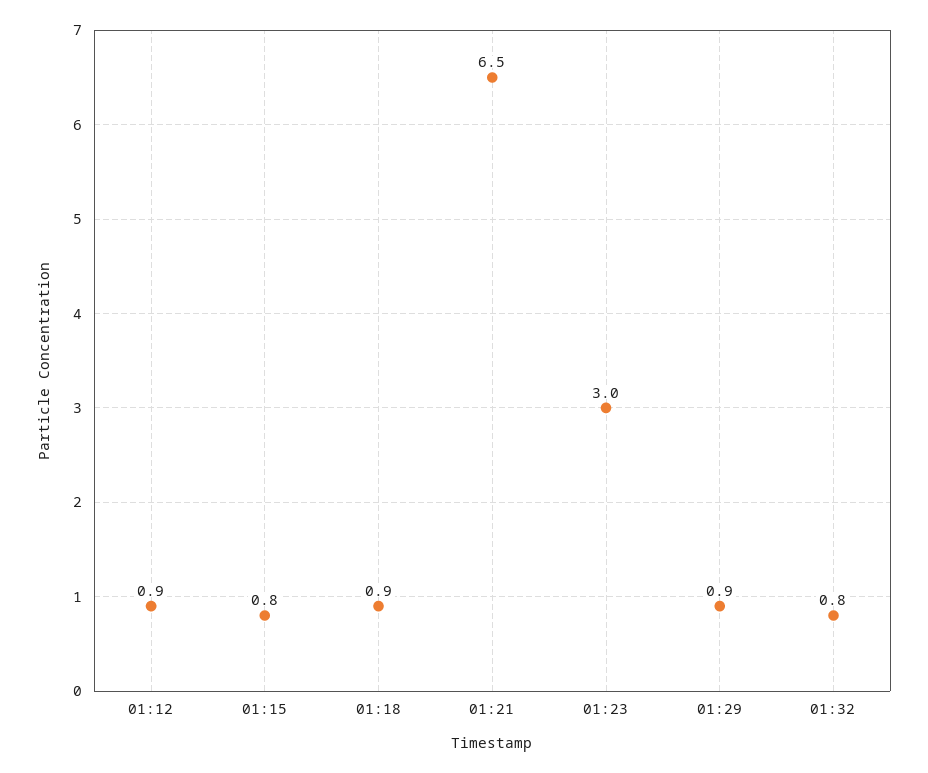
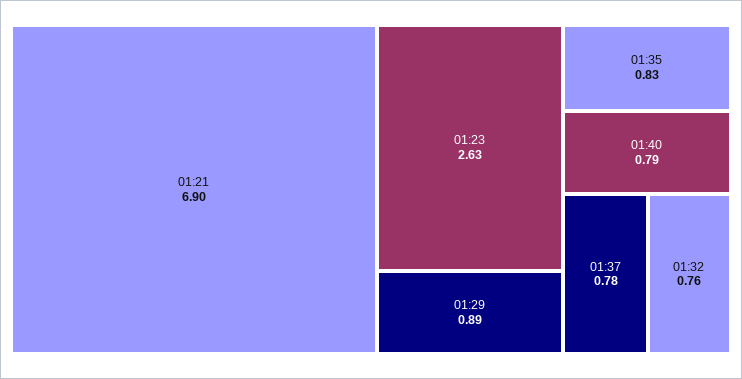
01:12: 0.9 -> none
01:15: 0.8 -> none
01:18: 0.9 -> none
01:21: 6.5 -> 6.9
01:23: 3 -> 2.63
01:35: none -> 0.83
01:40: none -> 0.79
01:37: none -> 0.78

